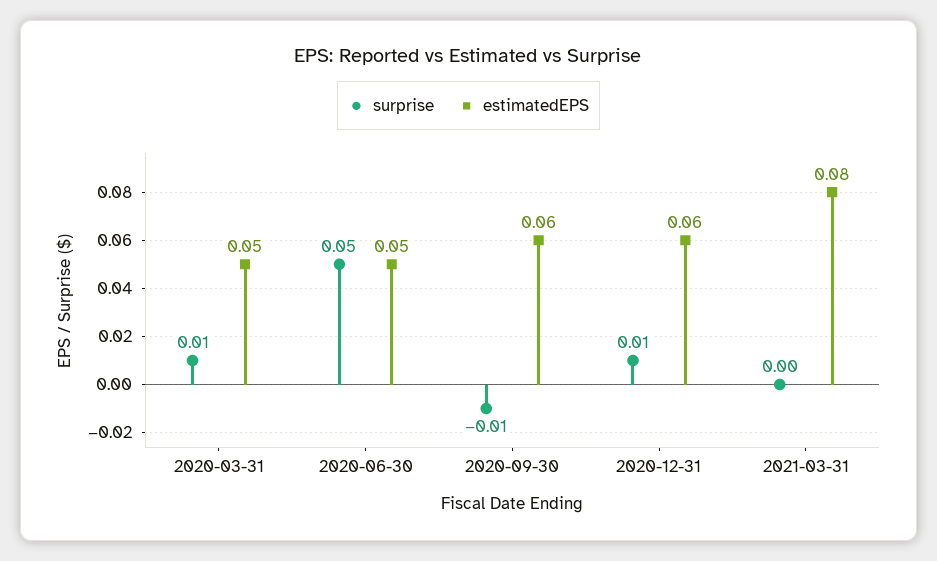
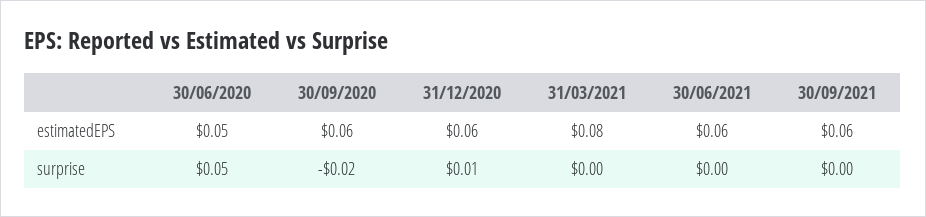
surprise, 2020-03-31: 0.01 -> none
estimatedEPS, 2020-03-31: 0.05 -> none
surprise, 2020-09-30: -0.01 -> -0.02
estimatedEPS, 30/06/2021: none -> 0.06
estimatedEPS, 30/09/2021: none -> 0.06
surprise, 30/06/2021: none -> 0
surprise, 30/09/2021: none -> 0

